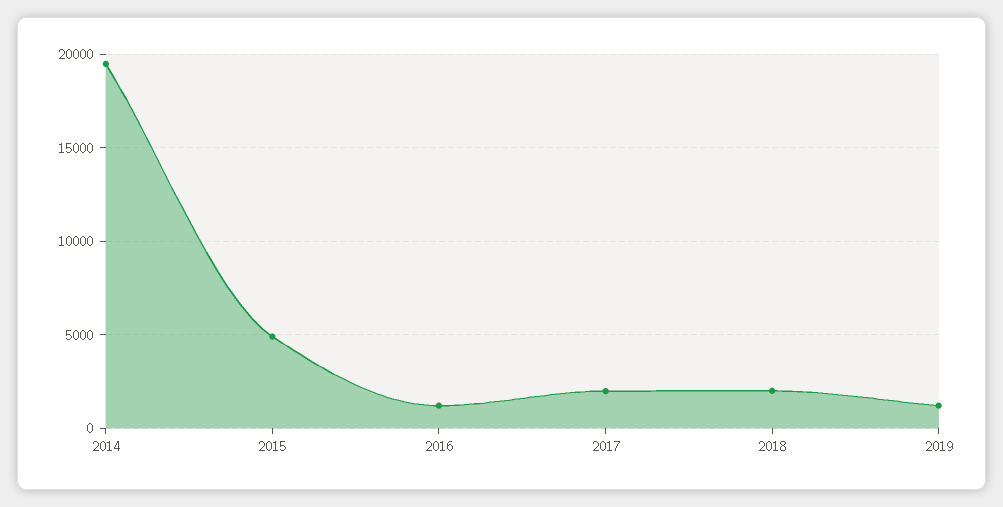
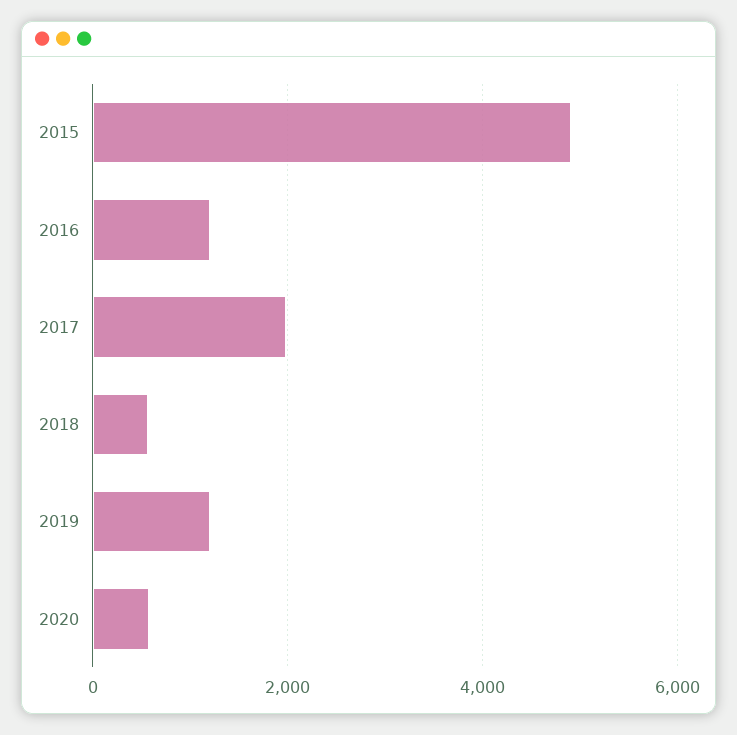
2014: 19500 -> none
2018: 2000 -> 600
2020: none -> 600

